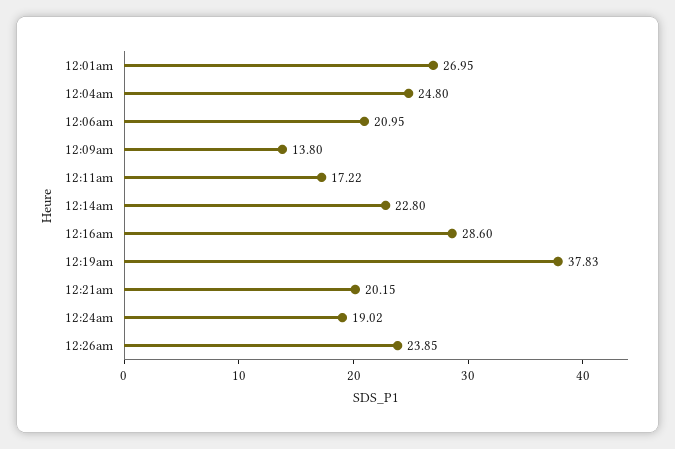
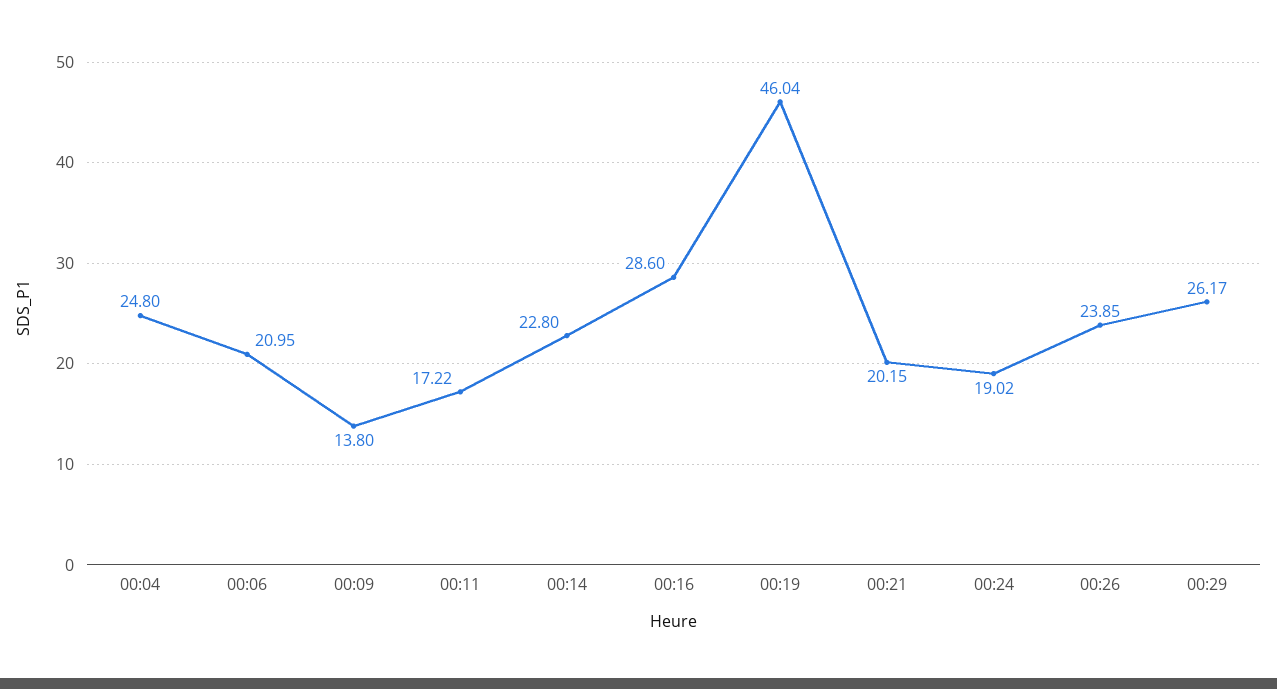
12:01am: 26.95 -> none
12:19am: 37.83 -> 46.04
00:29: none -> 26.17

